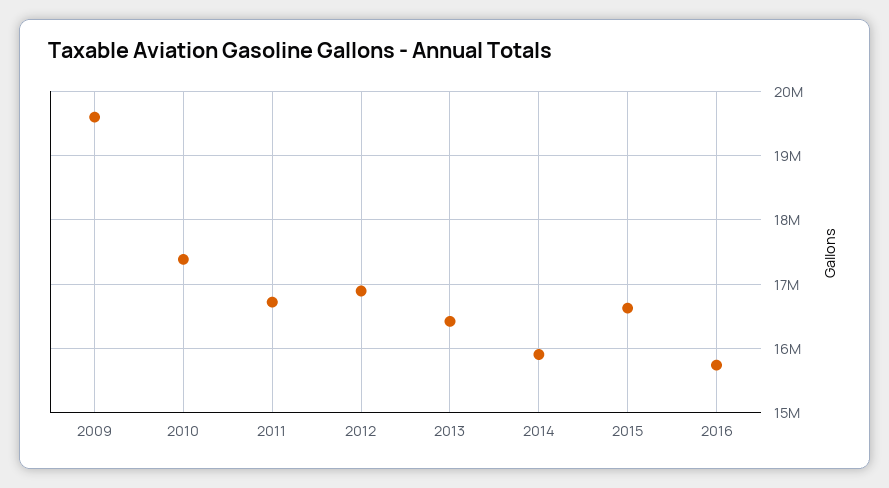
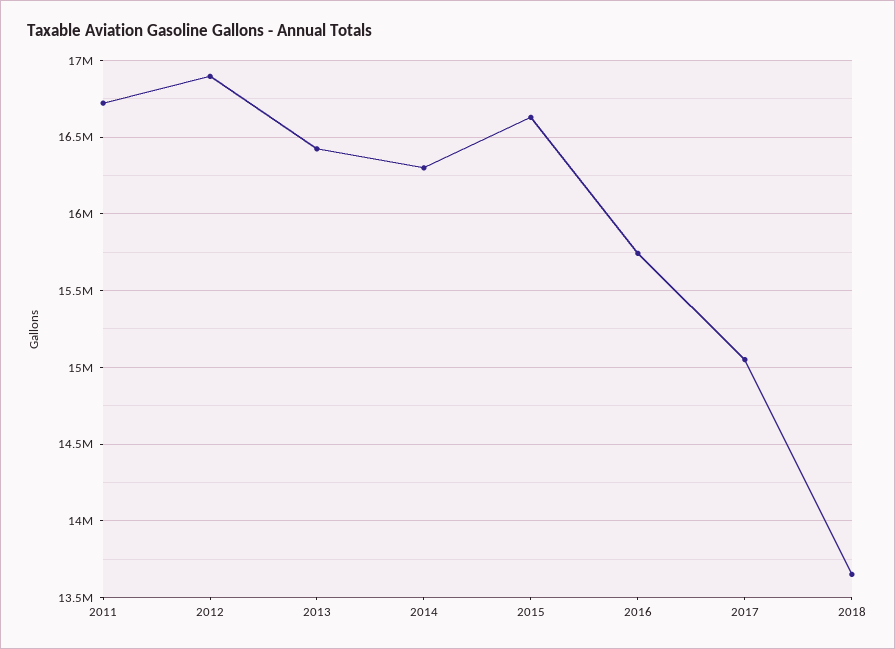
2009: 19600000 -> none
2010: 17400000 -> none
2014: 15900000 -> 16300000
2017: none -> 15050000
2018: none -> 13650000

